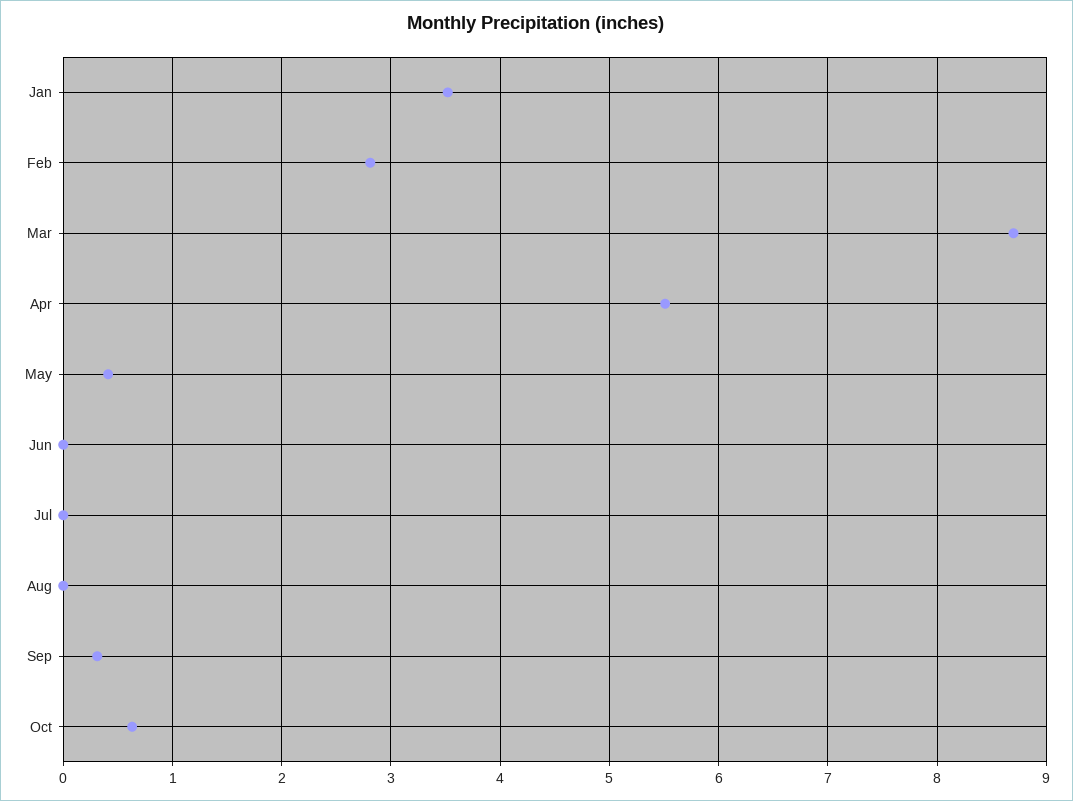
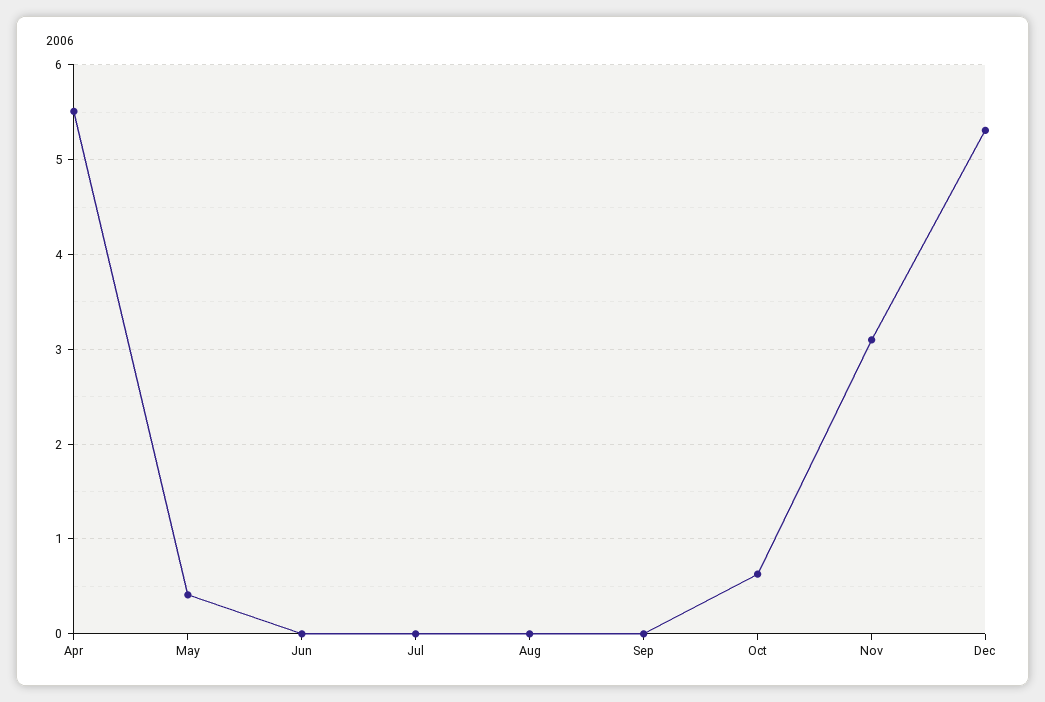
Jan: 3.5 -> none
Feb: 2.8 -> none
Mar: 8.7 -> none
Sep: 0.3 -> 0
Nov: none -> 3.1
Dec: none -> 5.3

